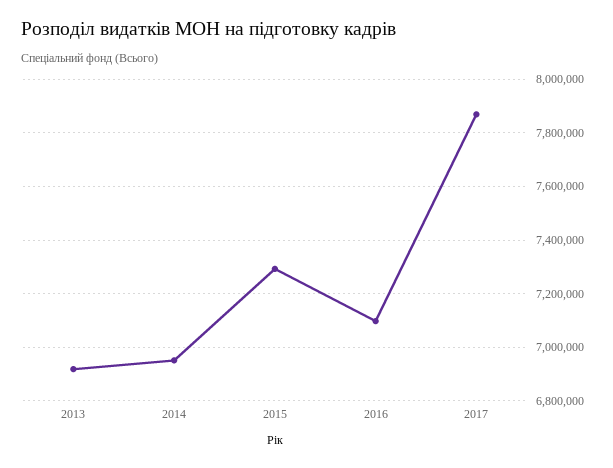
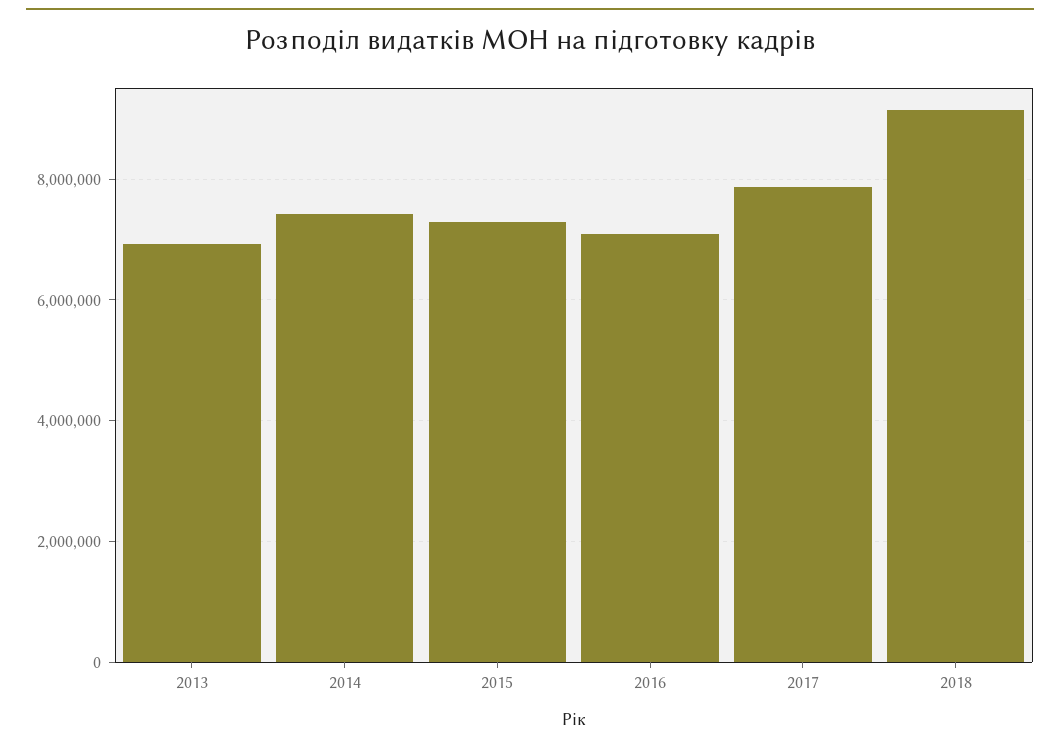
2014: 6950000 -> 7400000
2018: none -> 9200000

